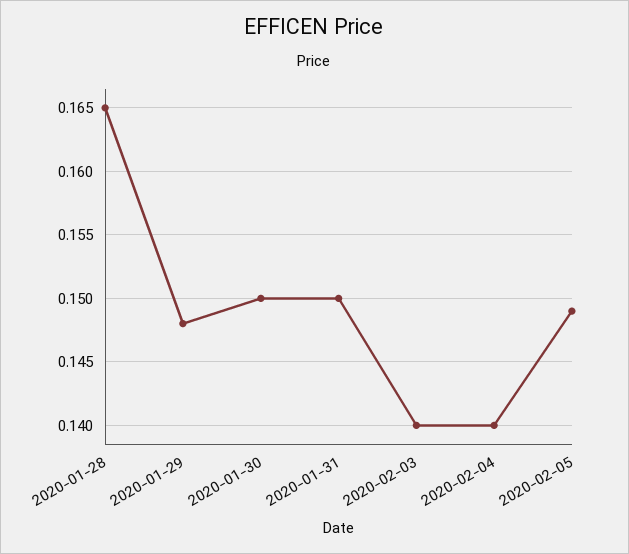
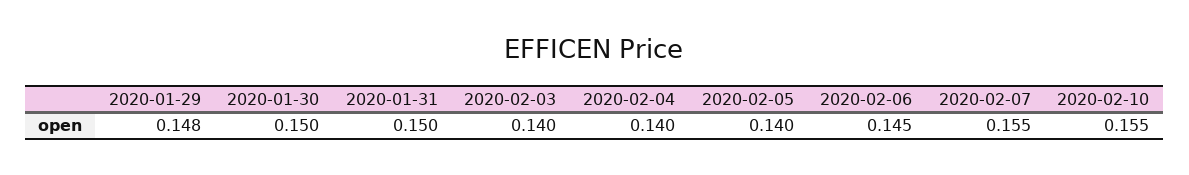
2020-01-28: 0.165 -> none
2020-02-05: 0.149 -> 0.14
2020-02-06: none -> 0.145
2020-02-07: none -> 0.155
2020-02-10: none -> 0.155

